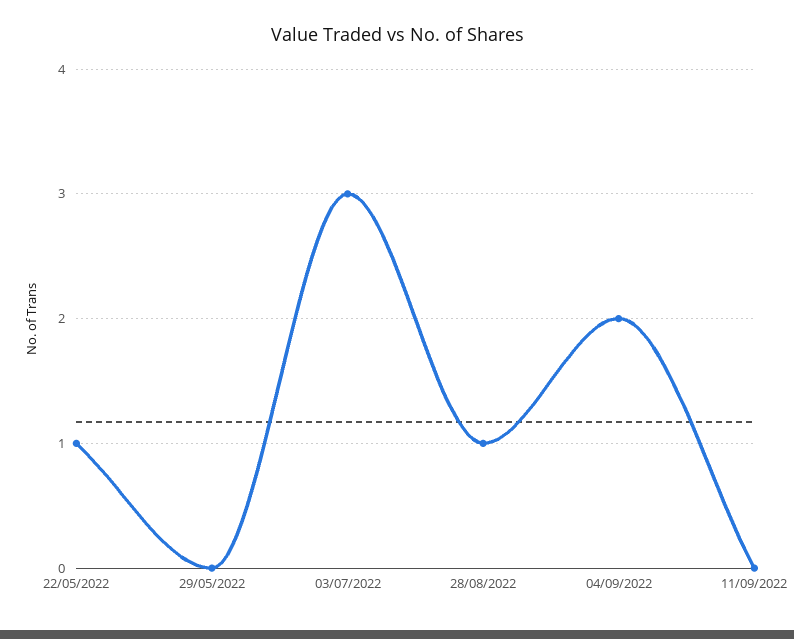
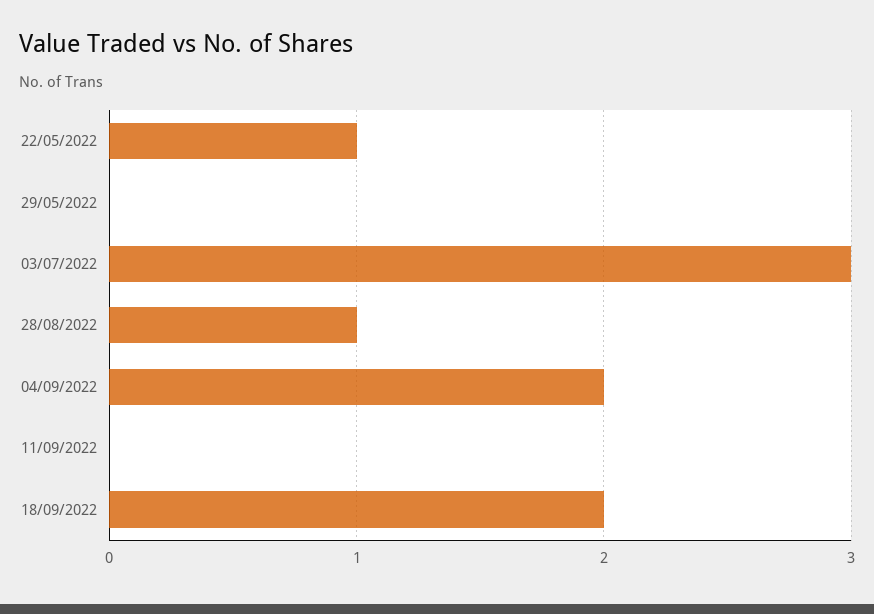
18/09/2022: none -> 2

